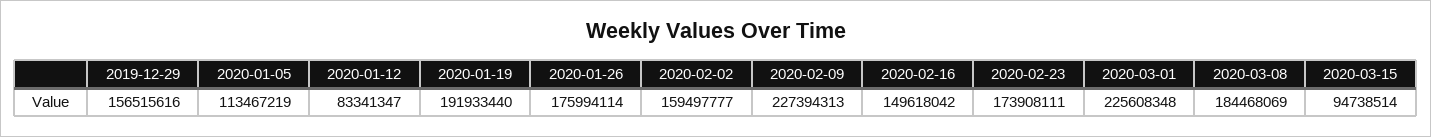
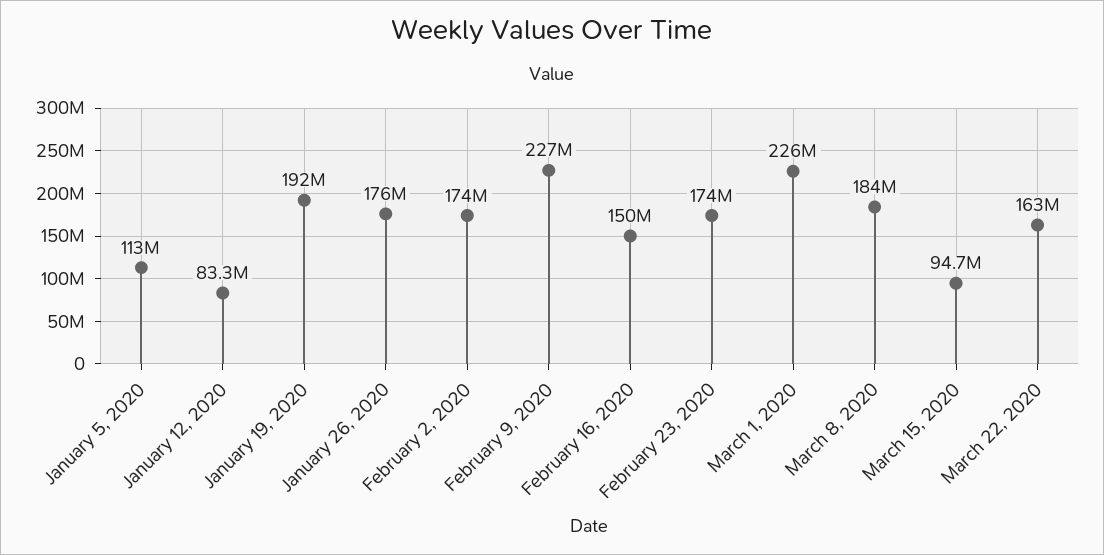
2019-12-29: 156515616 -> none
2020-02-02: 159497777 -> 174000000
March 22, 2020: none -> 163000000

